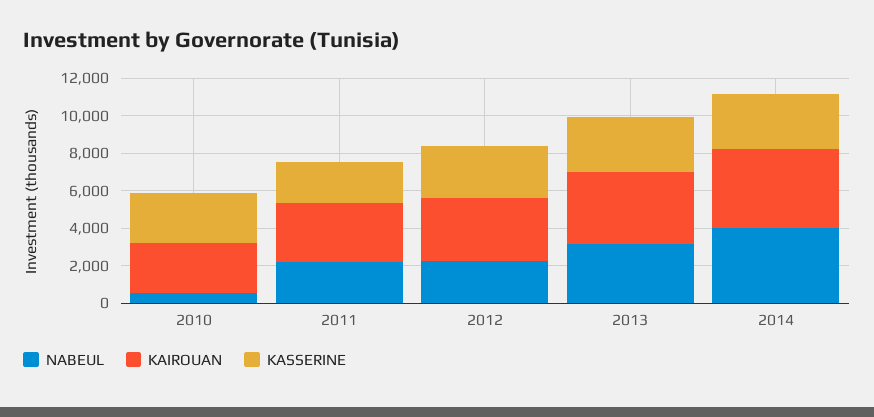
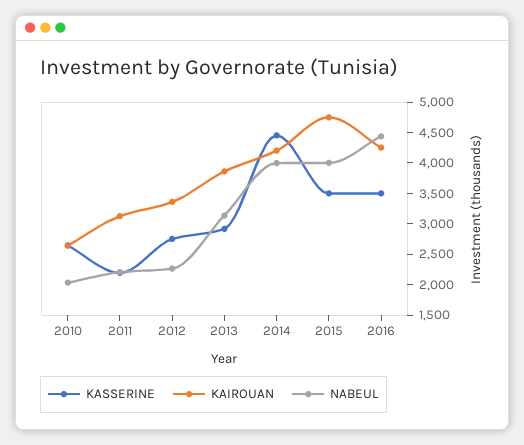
NABEUL, 2010: 500 -> 2000
KASSERINE, 2014: 3000 -> 4500
KASSERINE, 2015: none -> 3500
KAIROUAN, 2015: none -> 4750
NABEUL, 2015: none -> 4000
KASSERINE, 2016: none -> 3500
KAIROUAN, 2016: none -> 4250
NABEUL, 2016: none -> 4500

